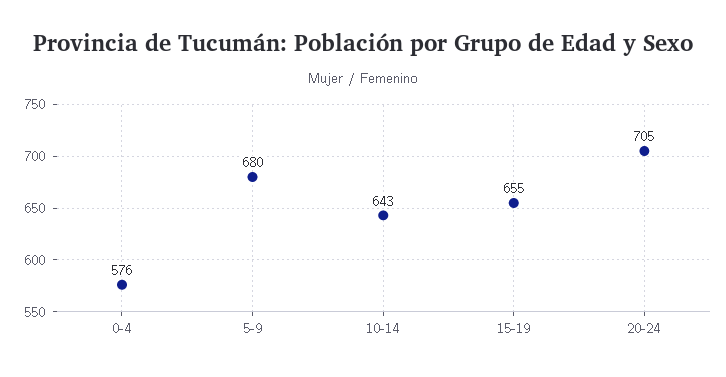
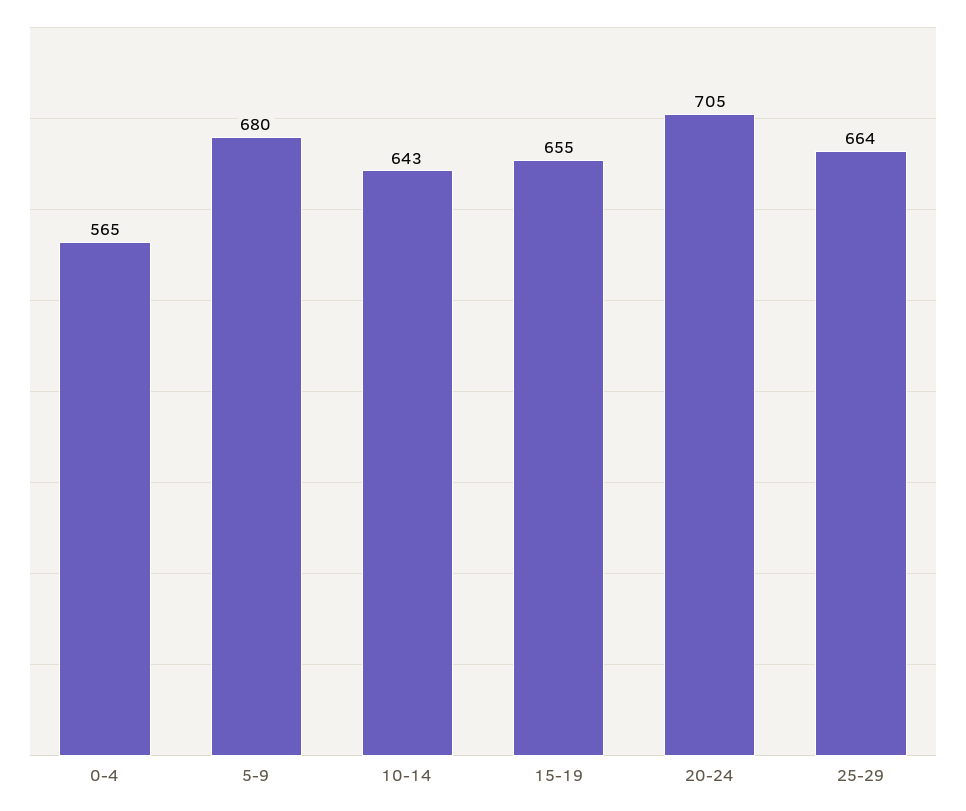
0-4: 576 -> 565
25-29: none -> 664

